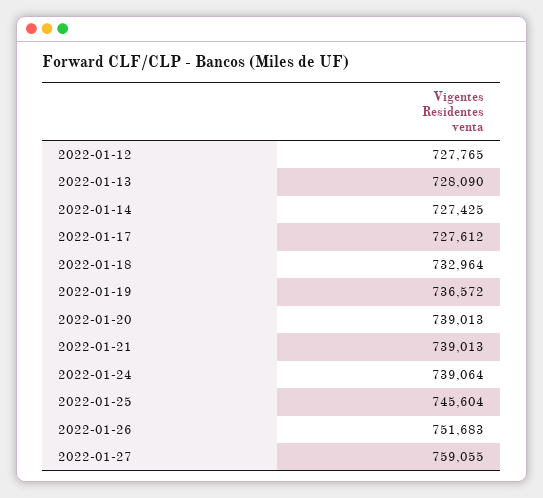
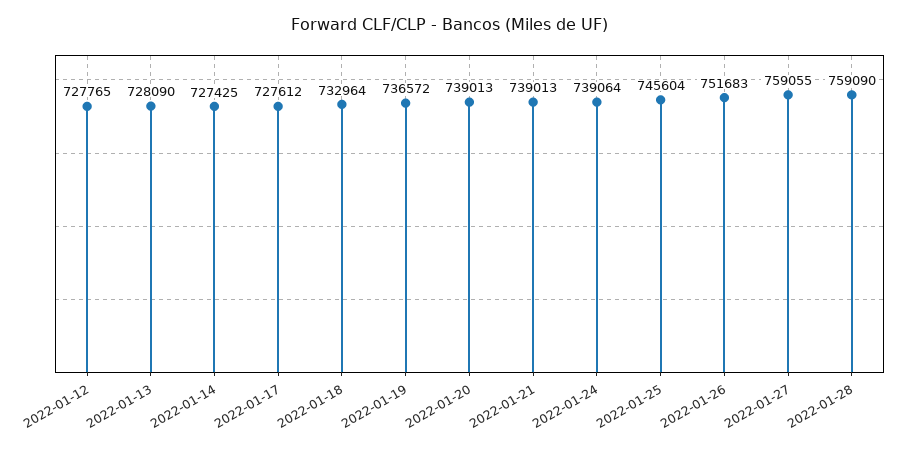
2022-01-28: none -> 759090

